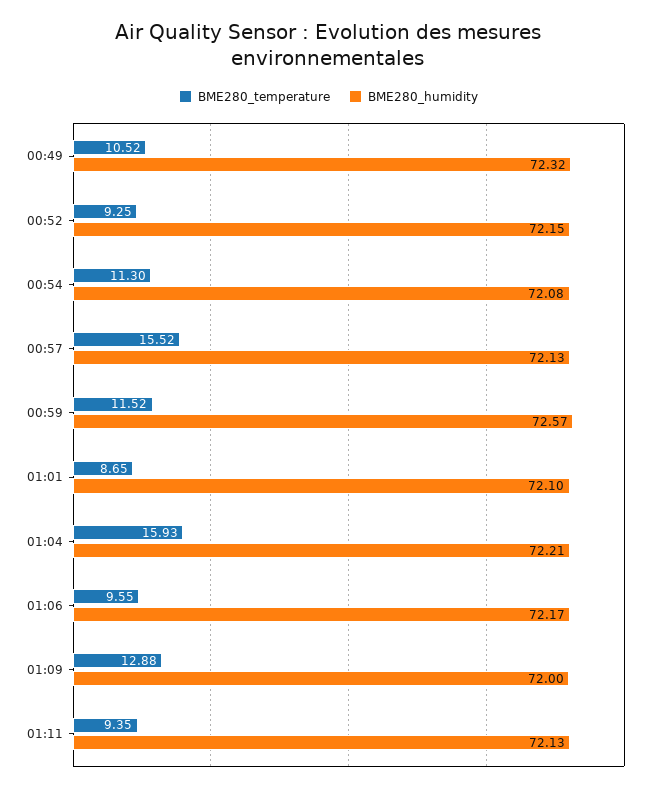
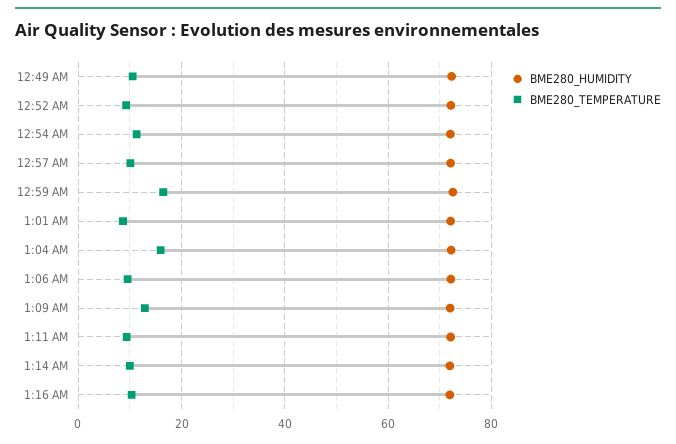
BME280_temperature, 00:57: 15.52 -> 10
BME280_temperature, 00:59: 11.52 -> 16
BME280_humidity, 1:14 AM: none -> 72
BME280_temperature, 1:14 AM: none -> 10
BME280_humidity, 1:16 AM: none -> 72
BME280_temperature, 1:16 AM: none -> 10

